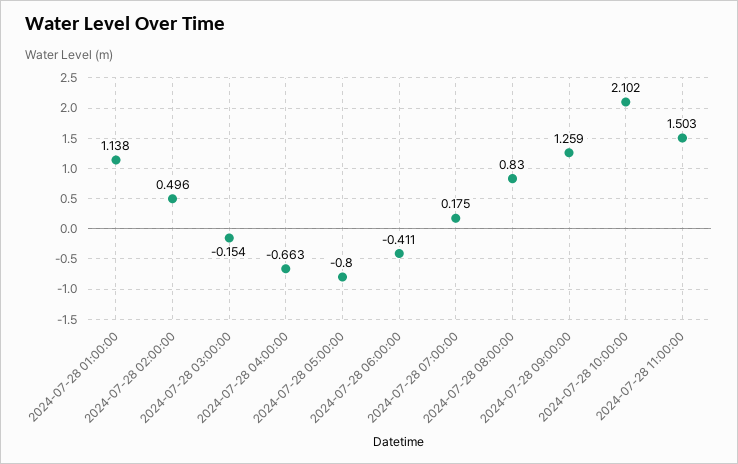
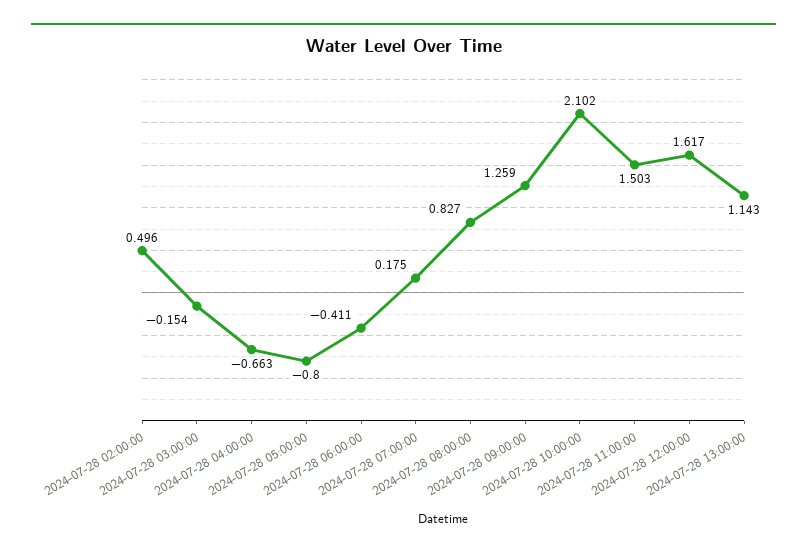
2024-07-28 01:00:00: 1.138 -> none
2024-07-28 08:00:00: 0.83 -> 0.827
2024-07-28 12:00:00: none -> 1.617
2024-07-28 13:00:00: none -> 1.143

